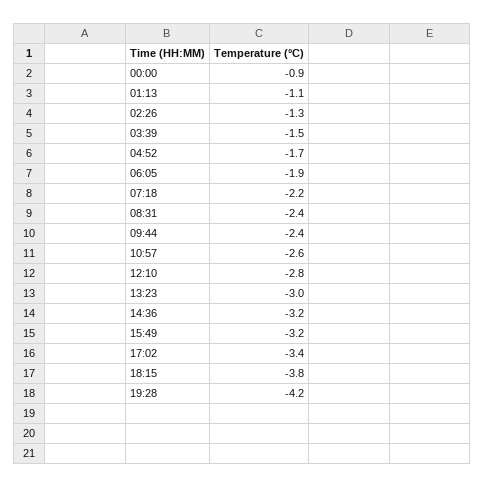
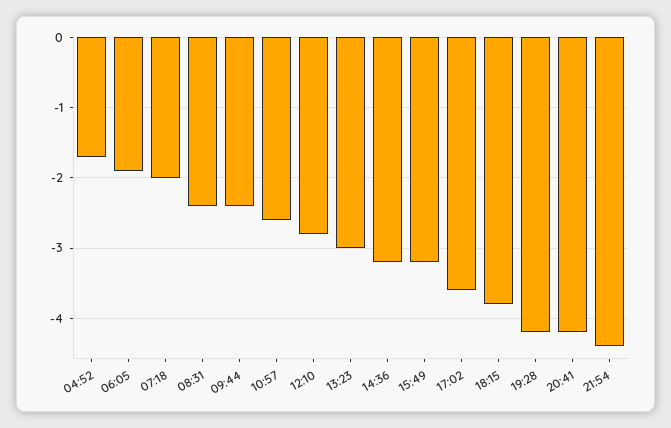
00:00: -0.9 -> none
01:13: -1.1 -> none
02:26: -1.3 -> none
03:39: -1.5 -> none
07:18: -2.2 -> -2
17:02: -3.4 -> -3.6
20:41: none -> -4.2
21:54: none -> -4.4

